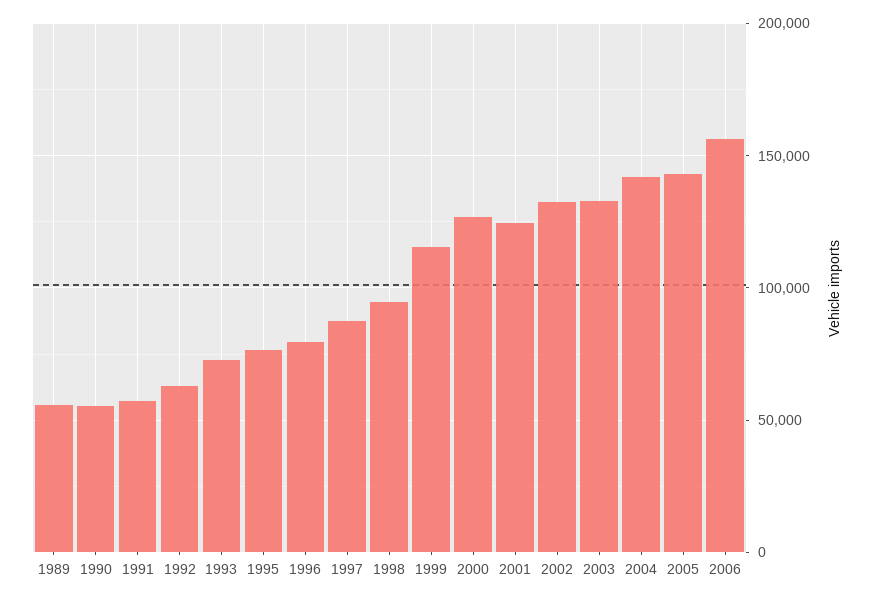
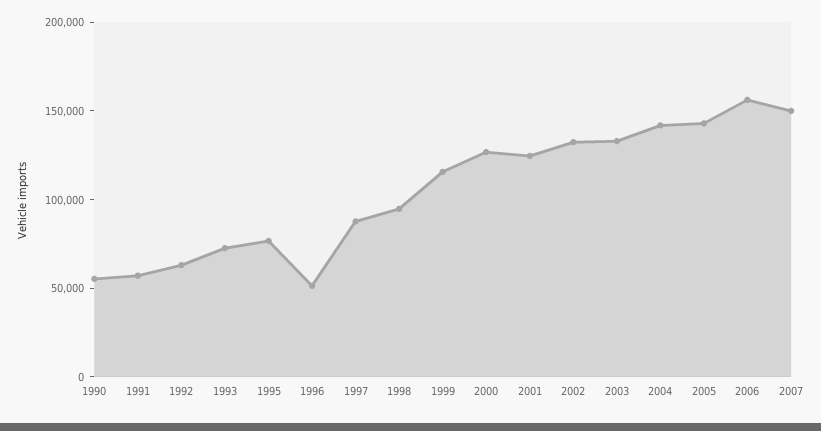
1989: 55000 -> none
1996: 80000 -> 50000
2007: none -> 150000

